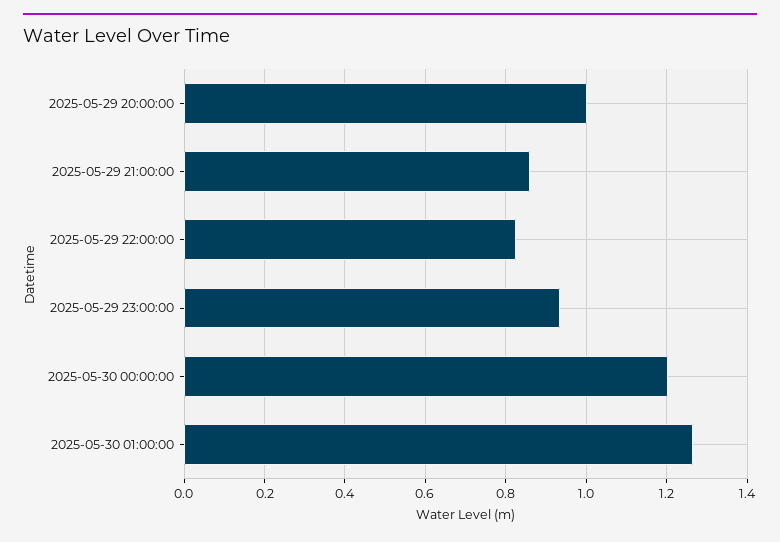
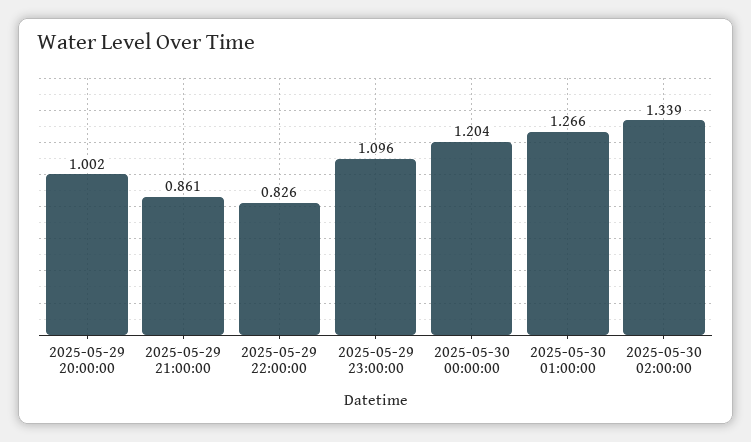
2025-05-29 23:00:00: 0.94 -> 1.096
2025-05-30 02:00:00: none -> 1.339

